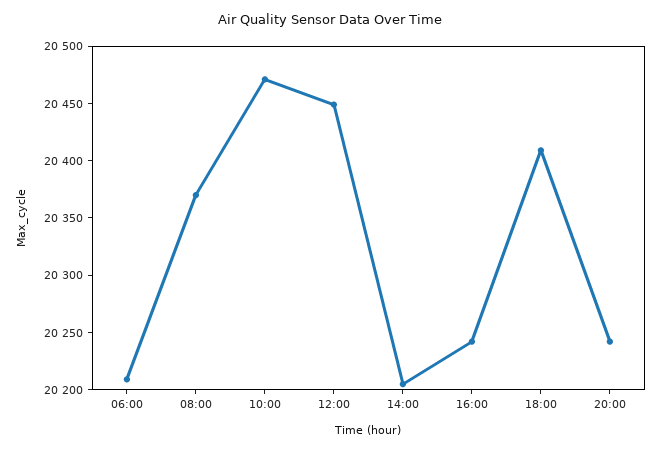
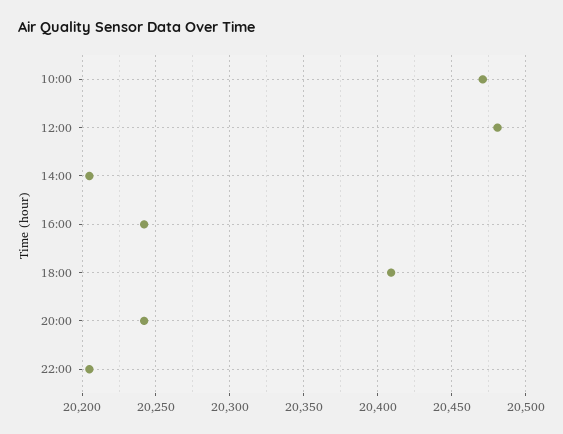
06:00: 20210 -> none
08:00: 20370 -> none
12:00: 20450 -> 20480
22:00: none -> 20205

